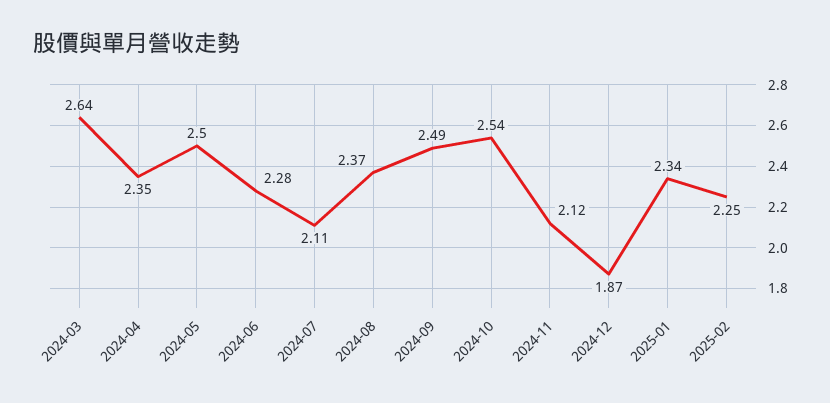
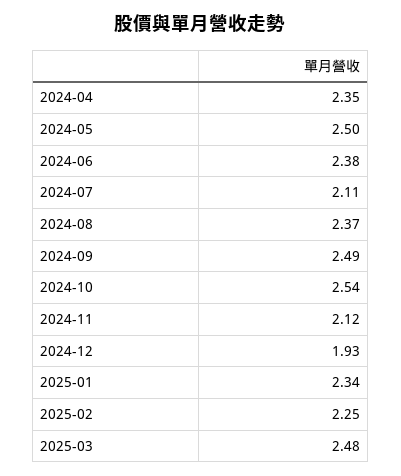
2024-03: 2.64 -> none
2024-06: 2.28 -> 2.38
2024-12: 1.87 -> 1.93
2025-03: none -> 2.48

